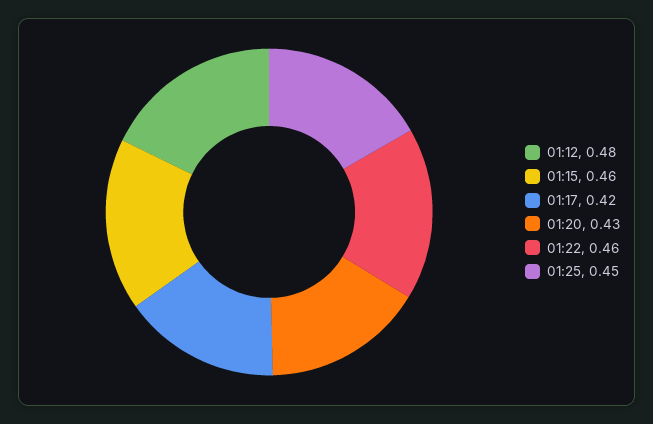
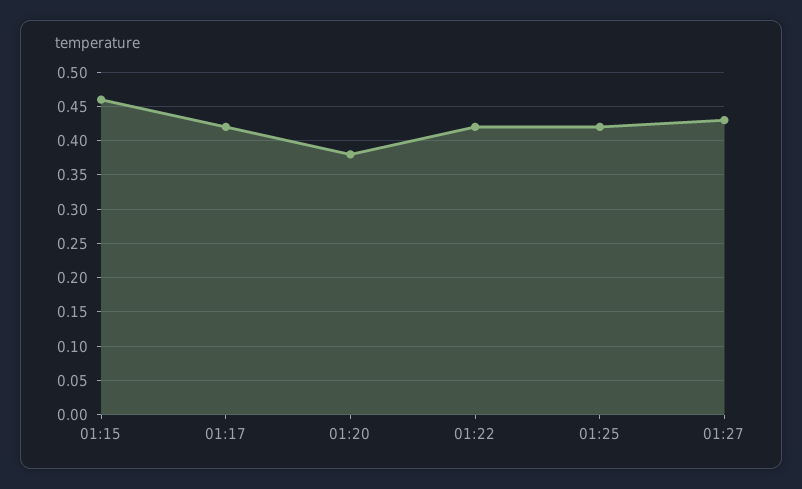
01:12: 0.48 -> none
01:20: 0.43 -> 0.38
01:22: 0.46 -> 0.42
01:25: 0.45 -> 0.42
01:27: none -> 0.43

